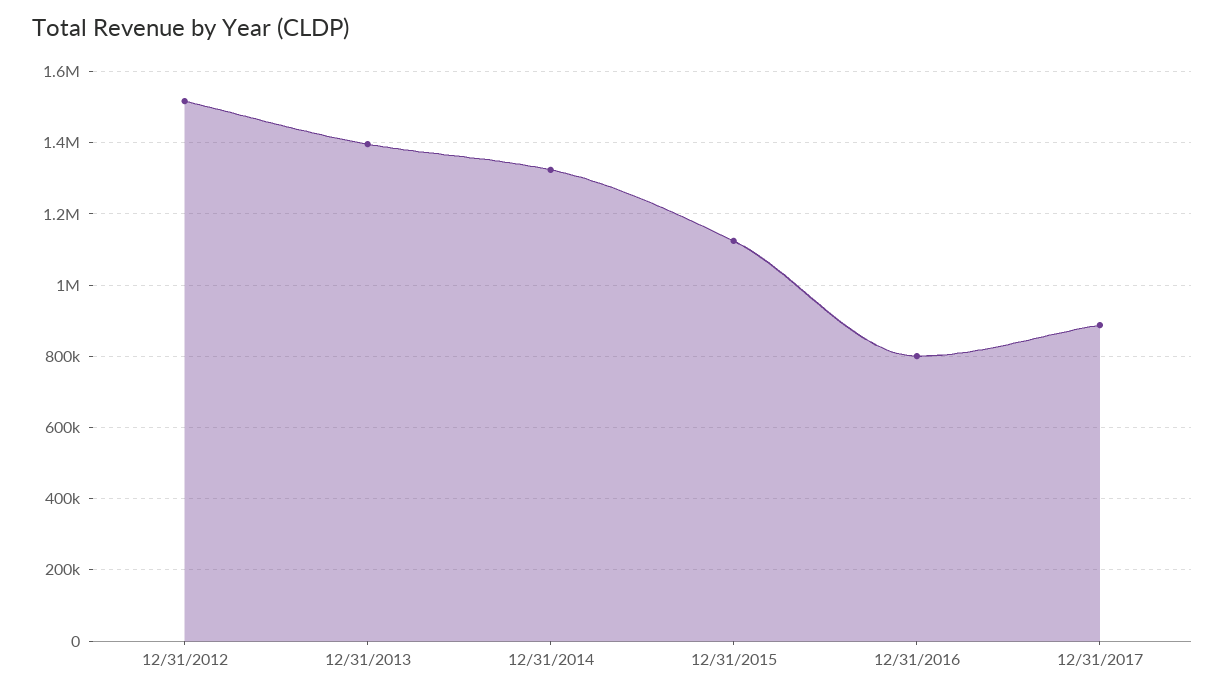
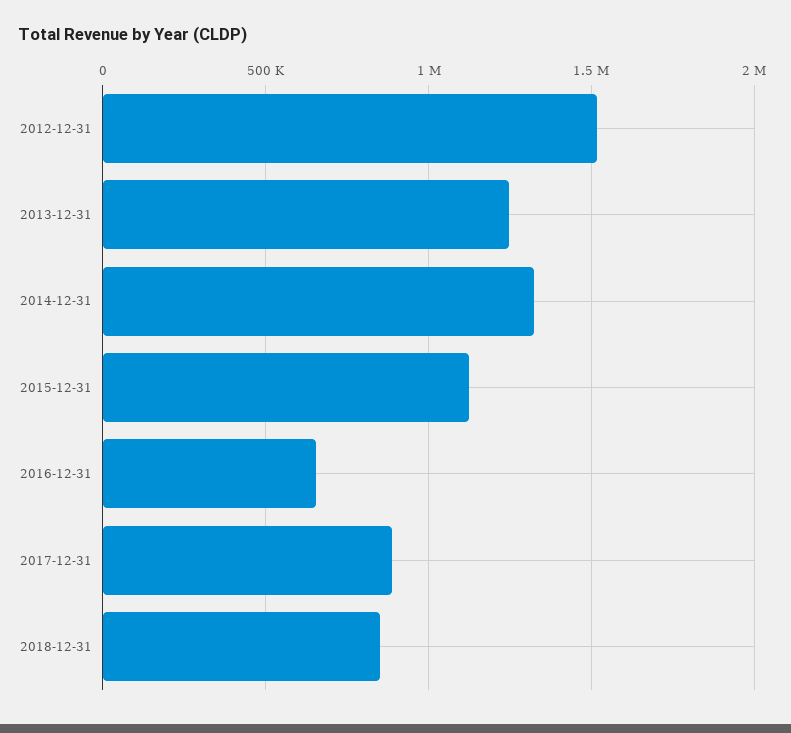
12/31/2013: 1400000 -> 1250000
12/31/2016: 800000 -> 650000
2018-12-31: none -> 850000

